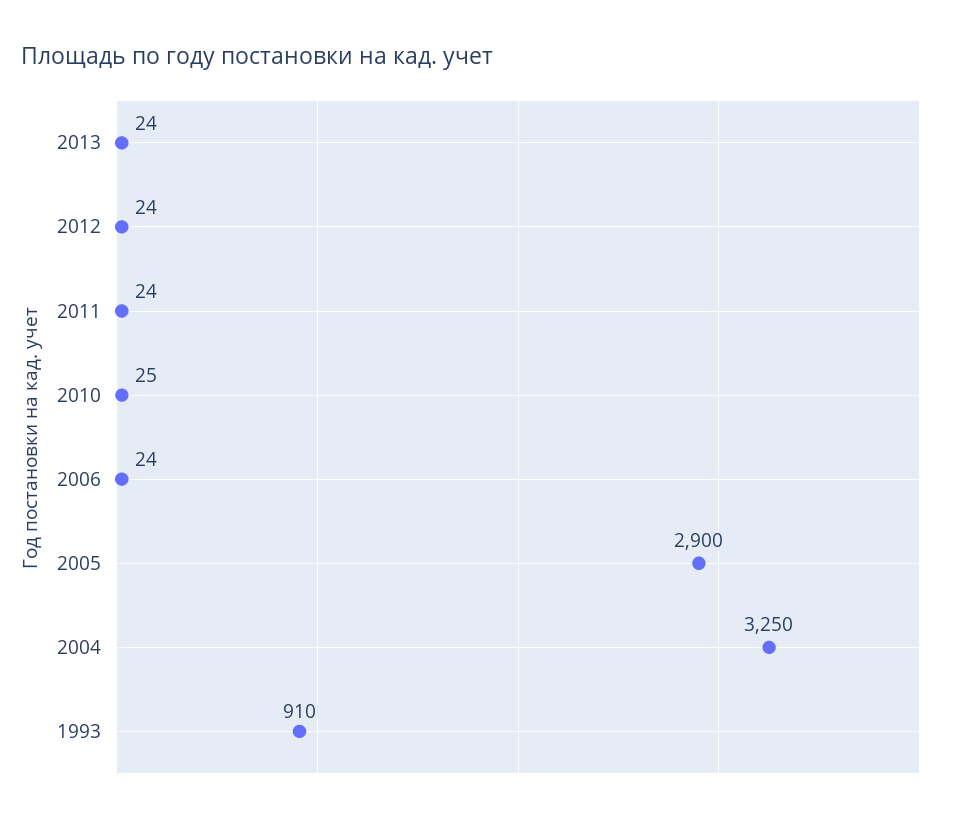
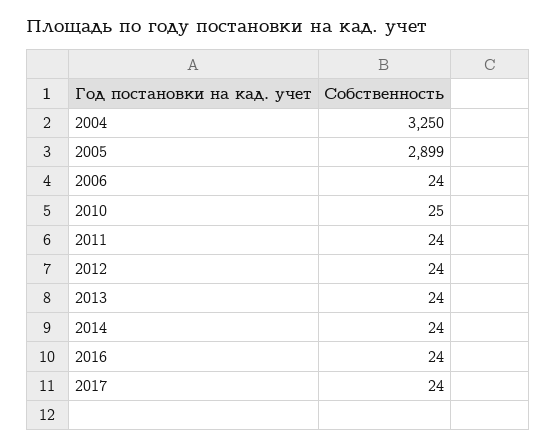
2005: 2900 -> 2899
1993: 910 -> none
2014: none -> 24
2016: none -> 24
2017: none -> 24

